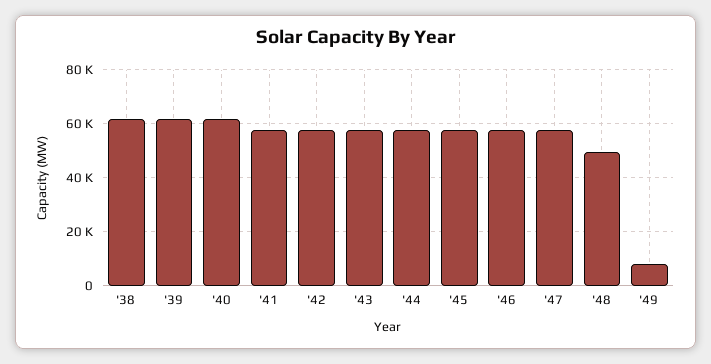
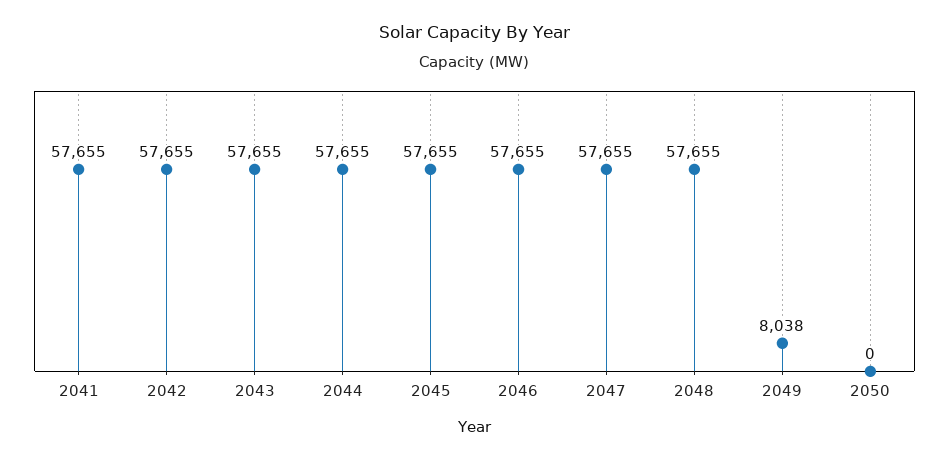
'38: 62500 -> none
'39: 62500 -> none
'40: 62500 -> none
'48: 50000 -> 57655
2050: none -> 0

